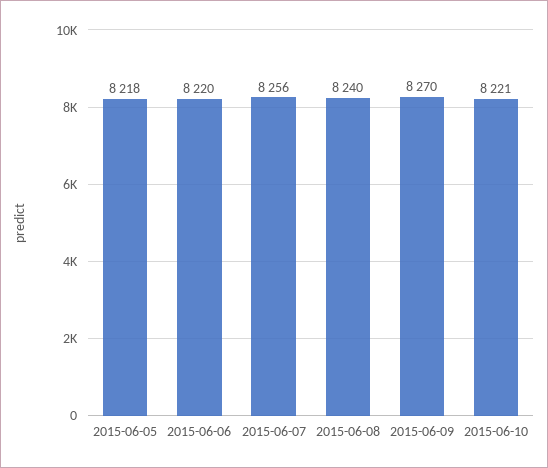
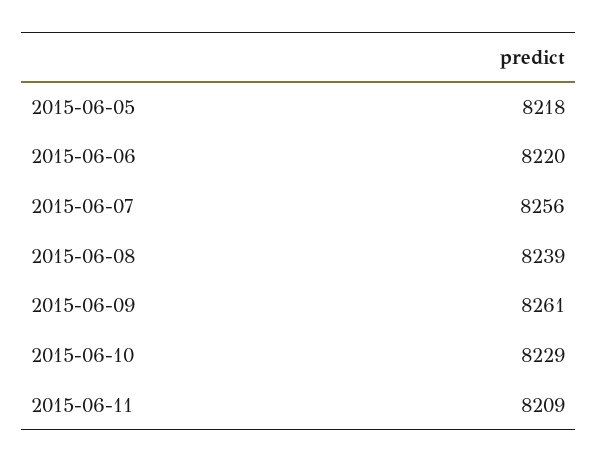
2015-06-08: 8240 -> 8239
2015-06-09: 8270 -> 8261
2015-06-10: 8221 -> 8229
2015-06-11: none -> 8209

